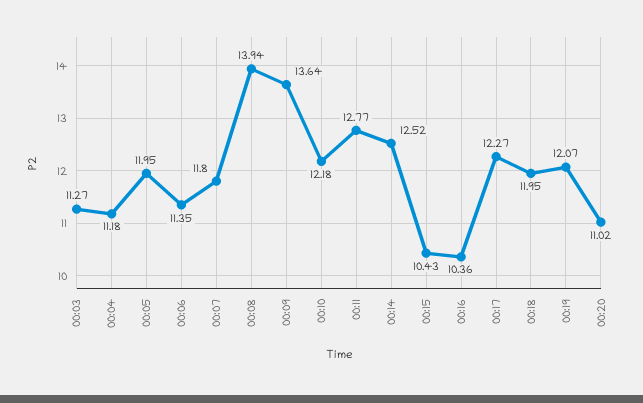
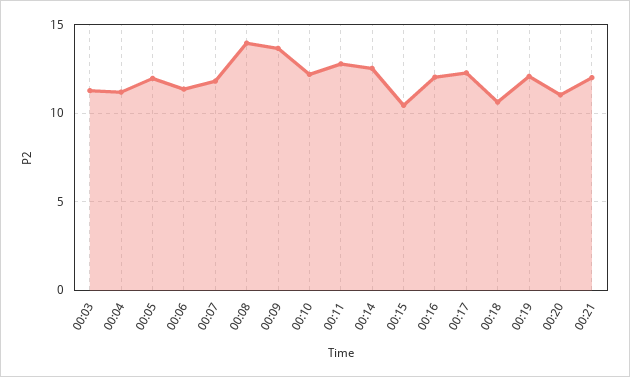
00:16: 10.36 -> 12
00:18: 11.95 -> 10.5
00:21: none -> 12

